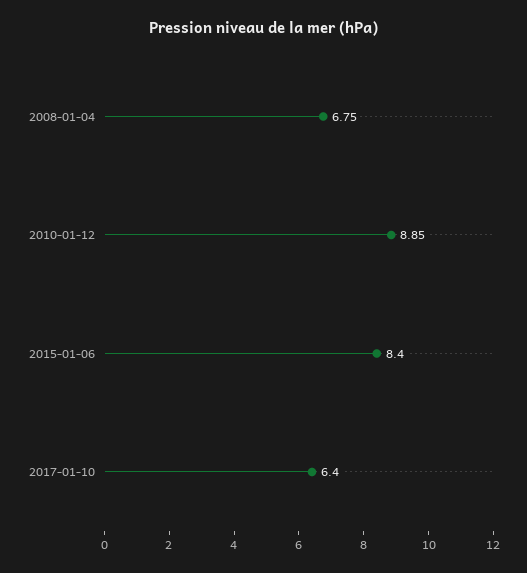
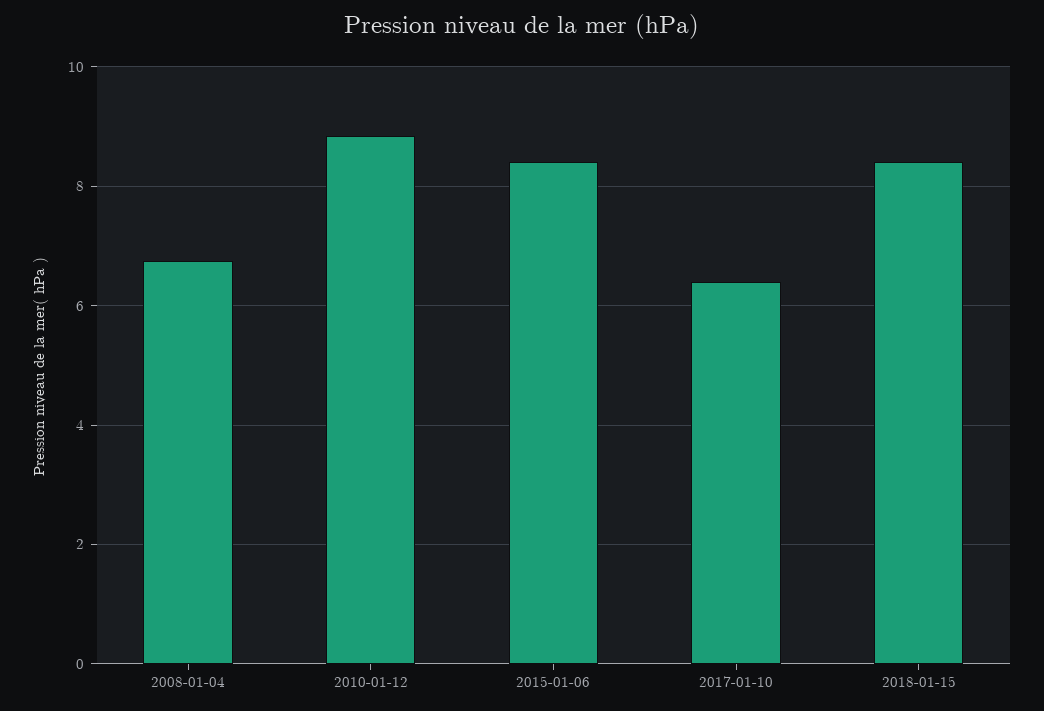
2018-01-15: none -> 8.4

